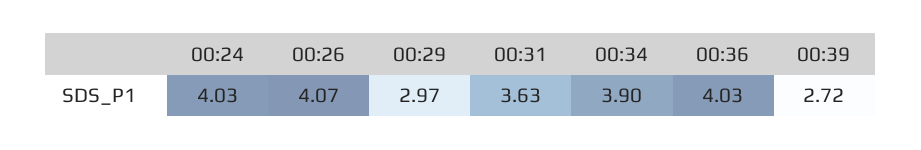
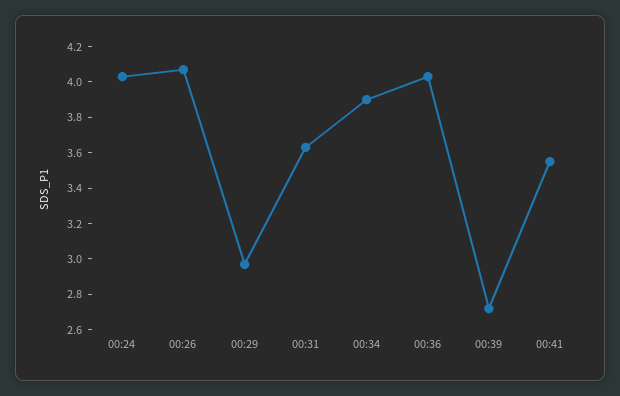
00:41: none -> 3.55

